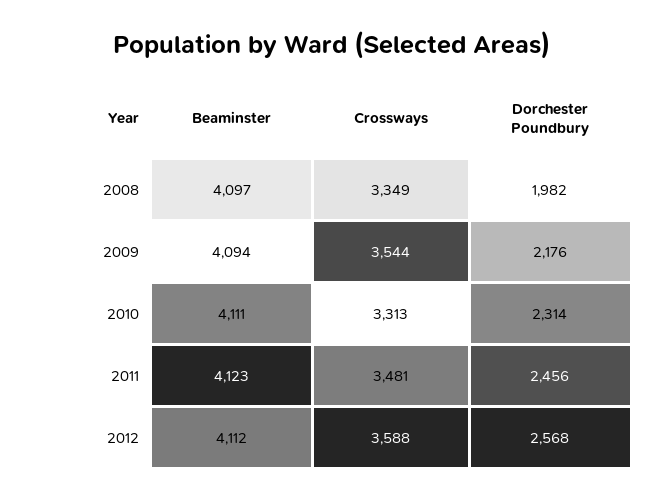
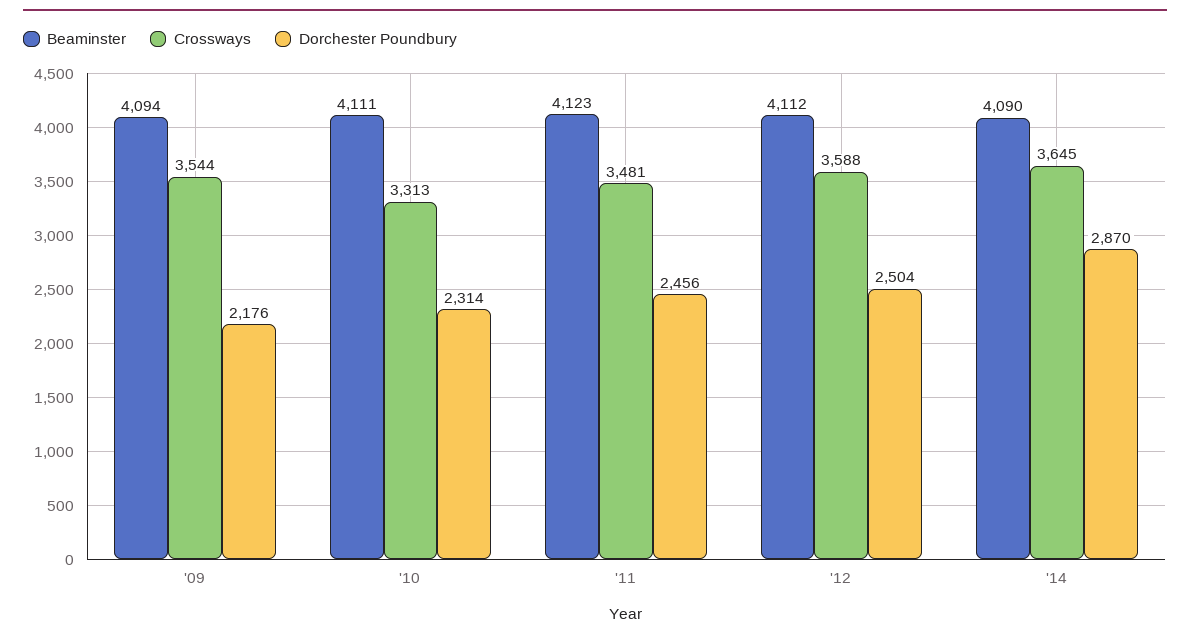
Beaminster, 2008: 4097 -> none
Crossways, 2008: 3349 -> none
Dorchester Poundbury, 2008: 1982 -> none
Dorchester Poundbury, 2012: 2568 -> 2504
Beaminster, '14: none -> 4090
Crossways, '14: none -> 3645
Dorchester Poundbury, '14: none -> 2870

